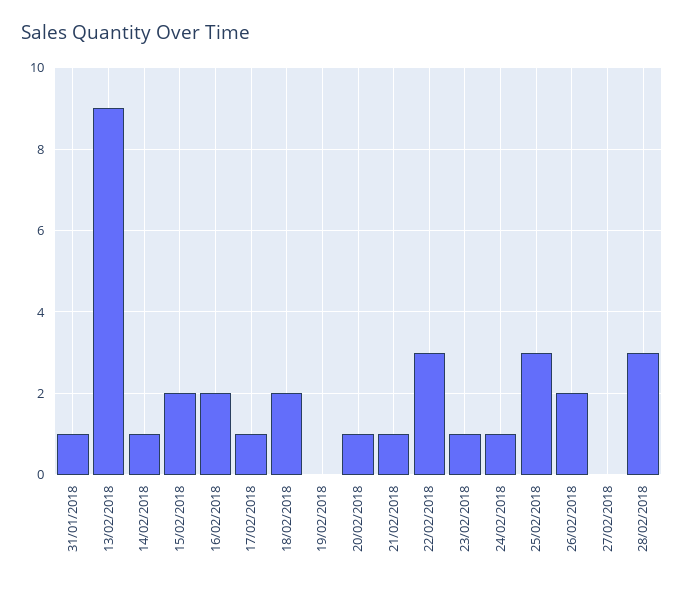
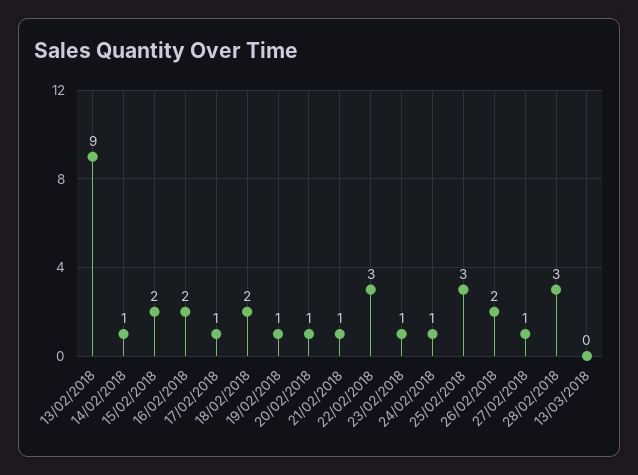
31/01/2018: 1 -> none
19/02/2018: 0 -> 1
27/02/2018: 0 -> 1
13/03/2018: none -> 0

